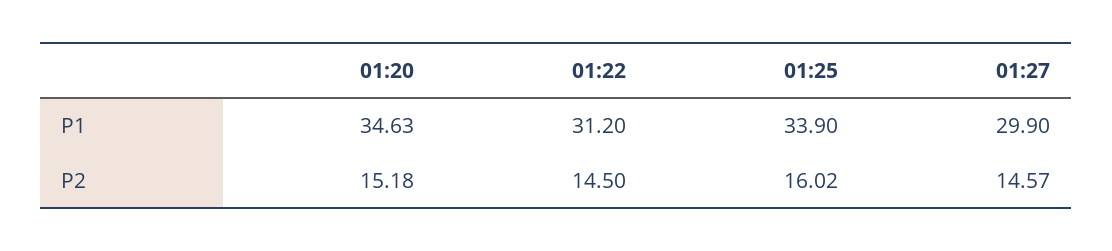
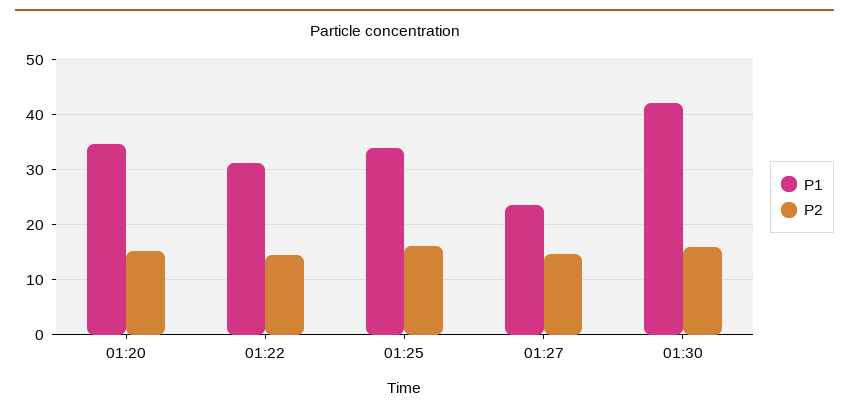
P1, 01:27: 29.9 -> 24
P1, 01:30: none -> 42
P2, 01:30: none -> 16

